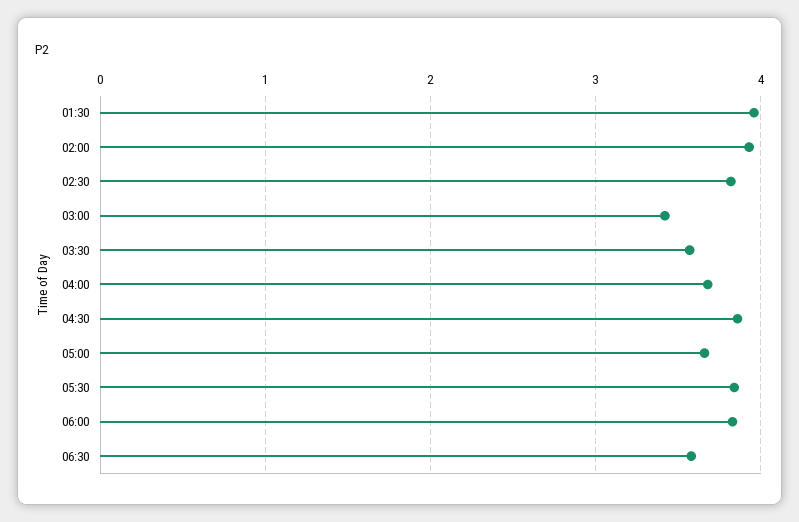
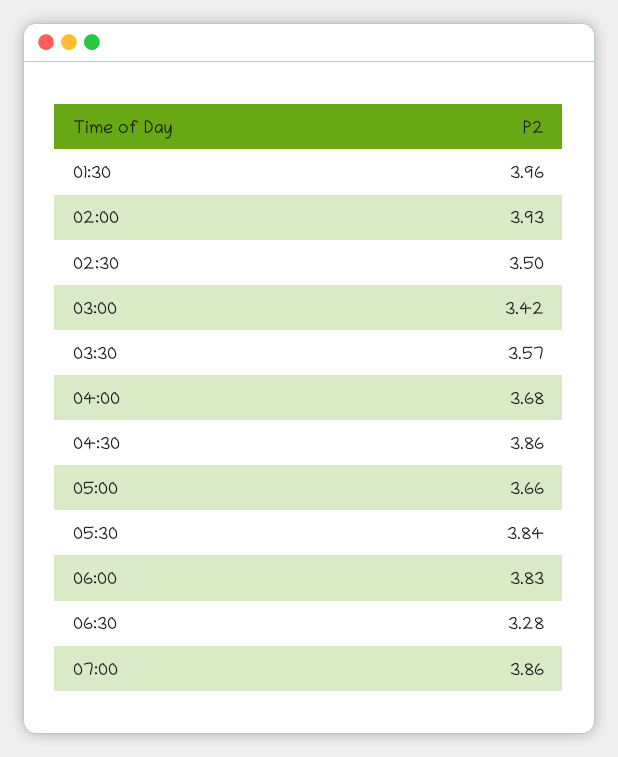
02:30: 3.8 -> 3.5
06:30: 3.6 -> 3.28
07:00: none -> 3.86

